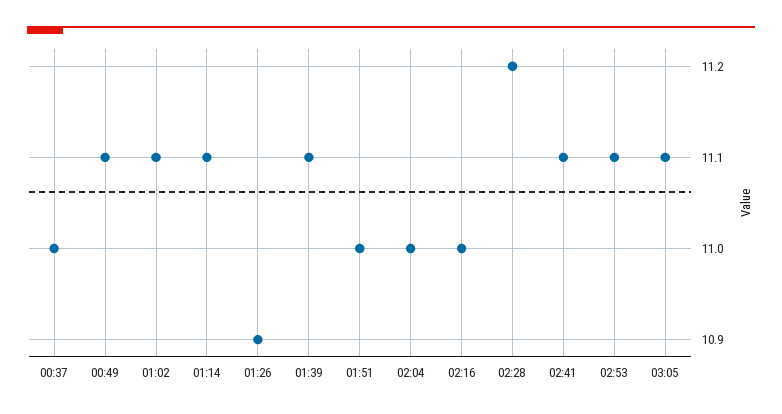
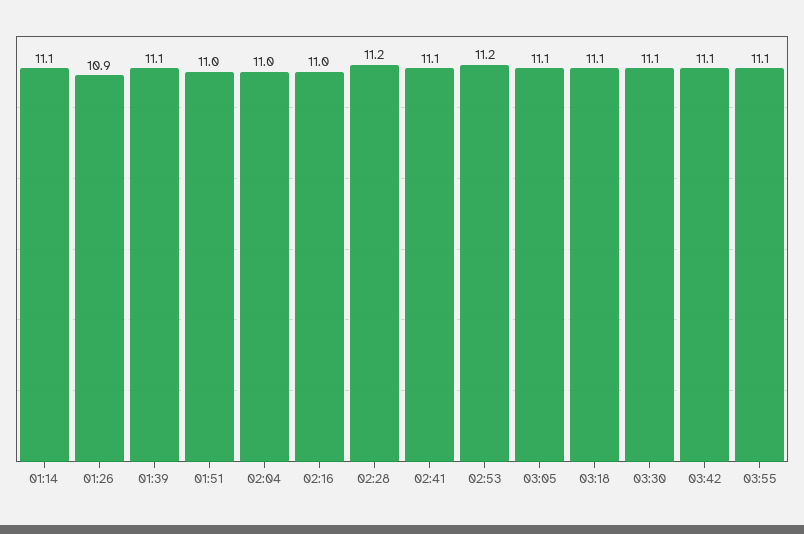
00:37: 11 -> none
00:49: 11.1 -> none
01:02: 11.1 -> none
02:53: 11.1 -> 11.2
03:18: none -> 11.1
03:30: none -> 11.1
03:42: none -> 11.1
03:55: none -> 11.1

